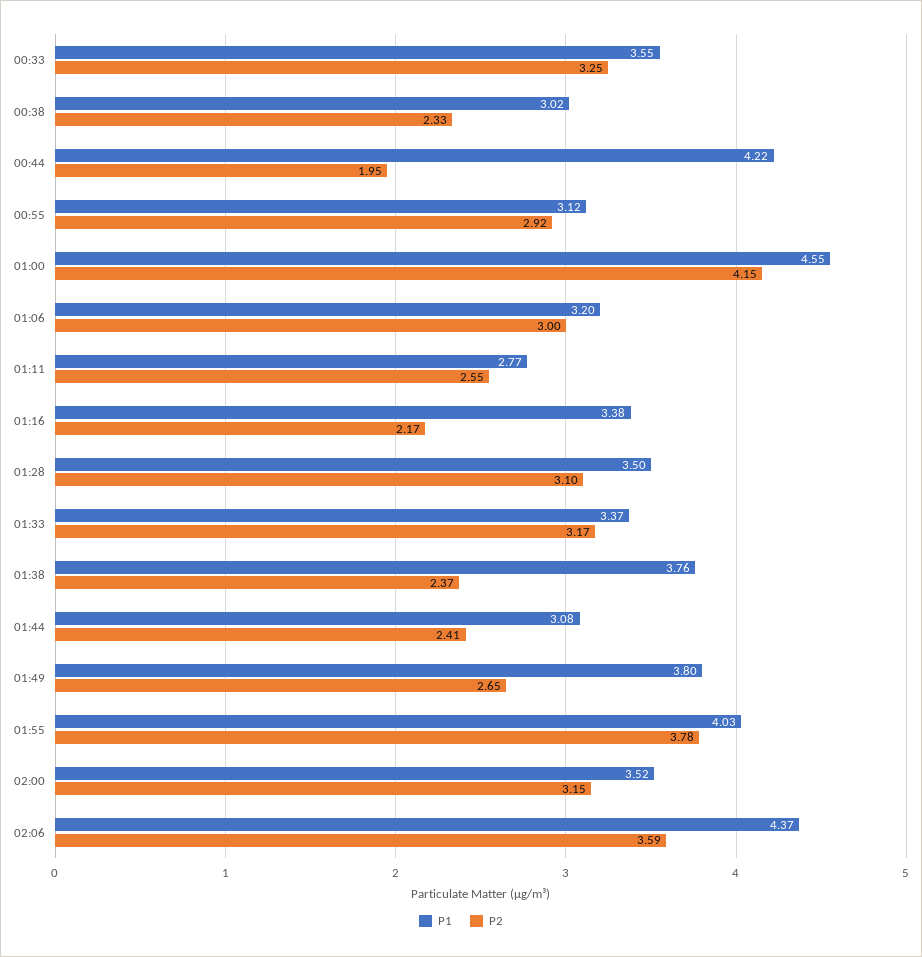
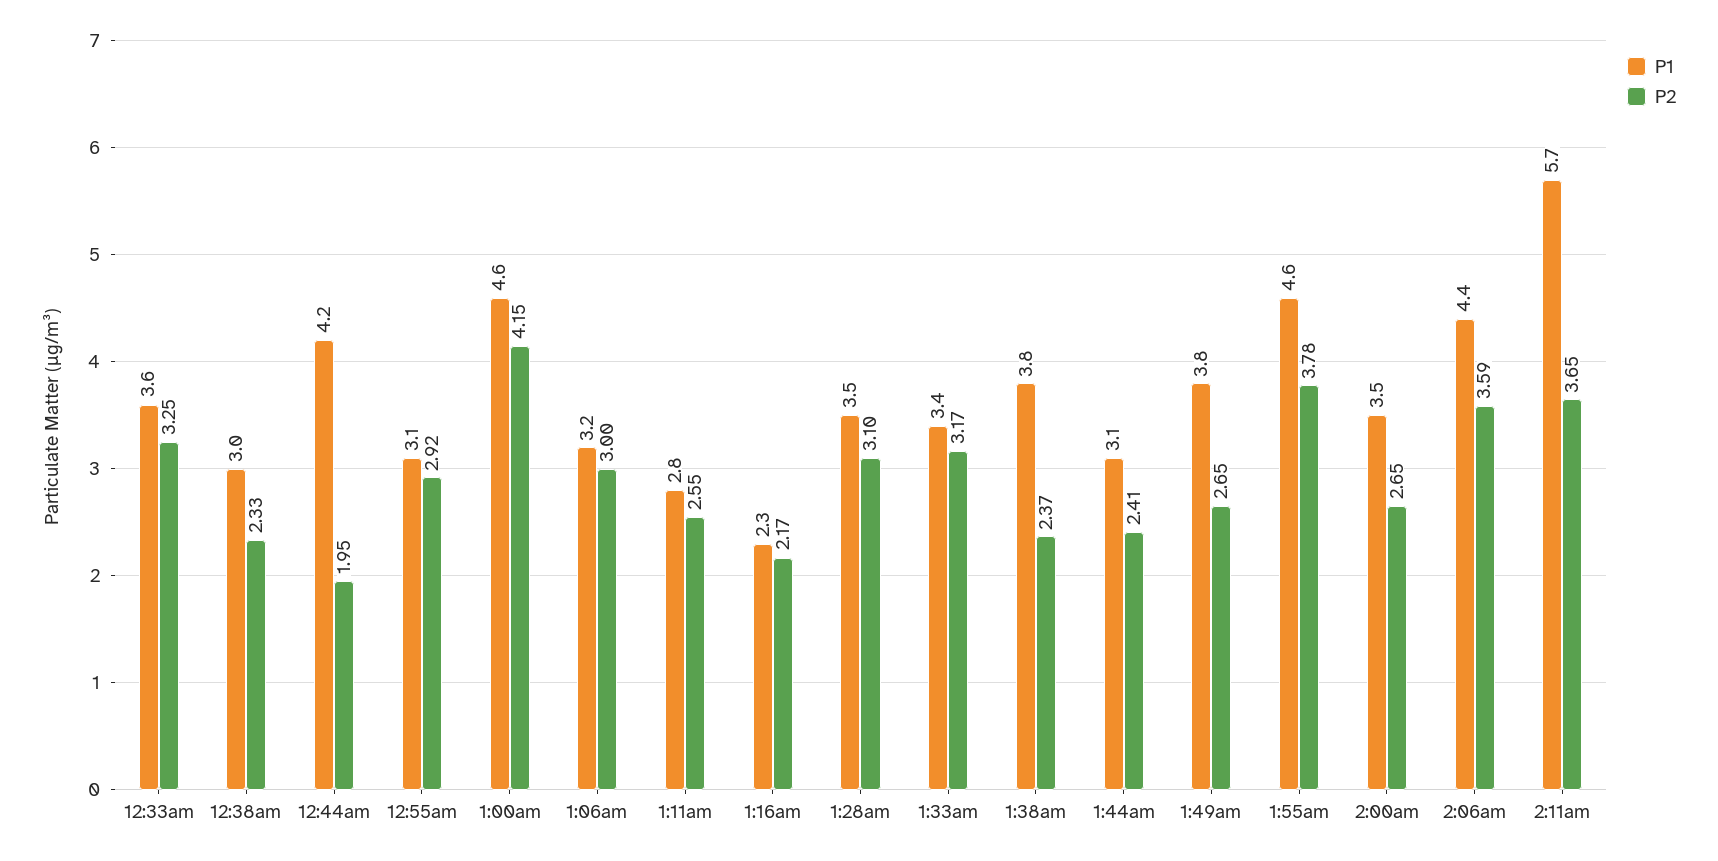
P1, 01:16: 3.38 -> 2.3
P1, 01:55: 4.03 -> 4.6
P2, 02:00: 3.15 -> 2.65
P1, 2:11am: none -> 5.7
P2, 2:11am: none -> 3.65

